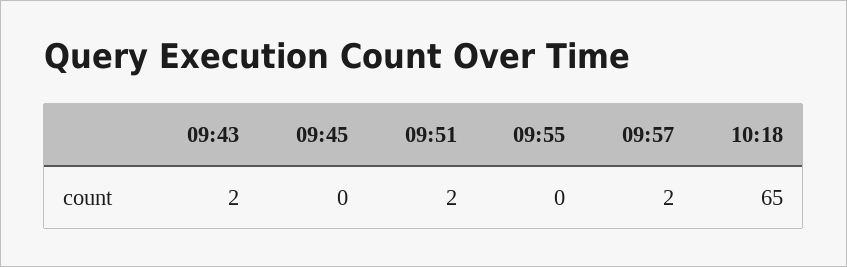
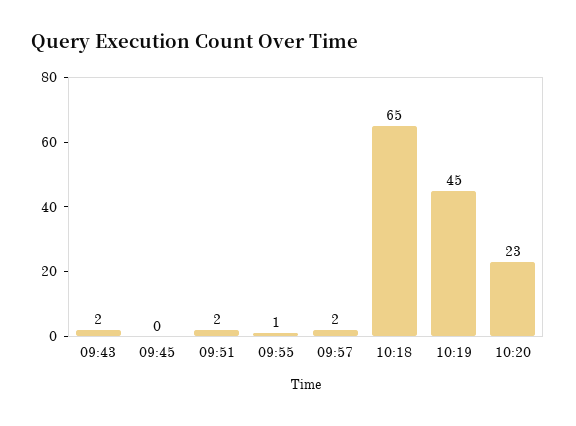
09:55: 0 -> 1
10:19: none -> 45
10:20: none -> 23

